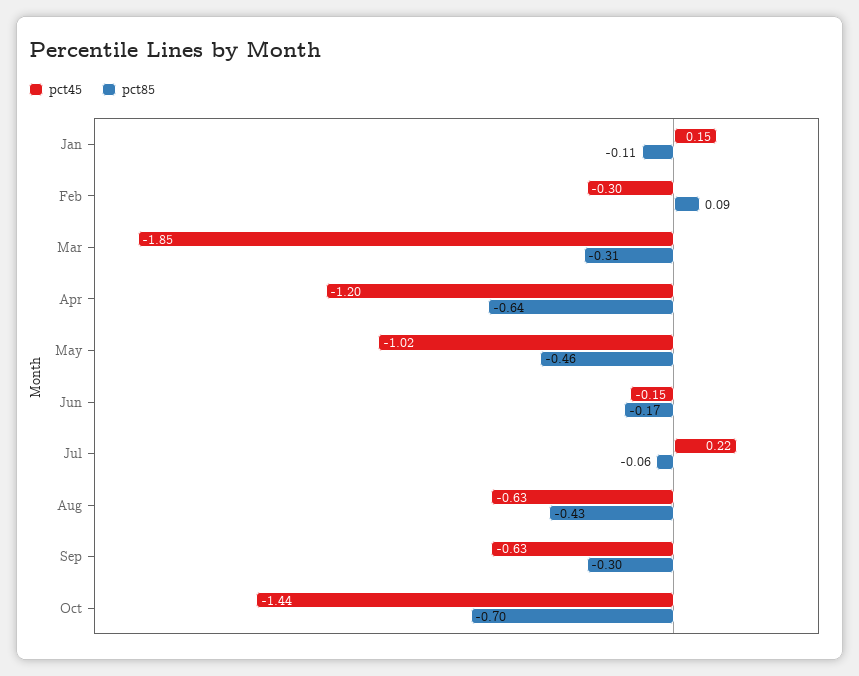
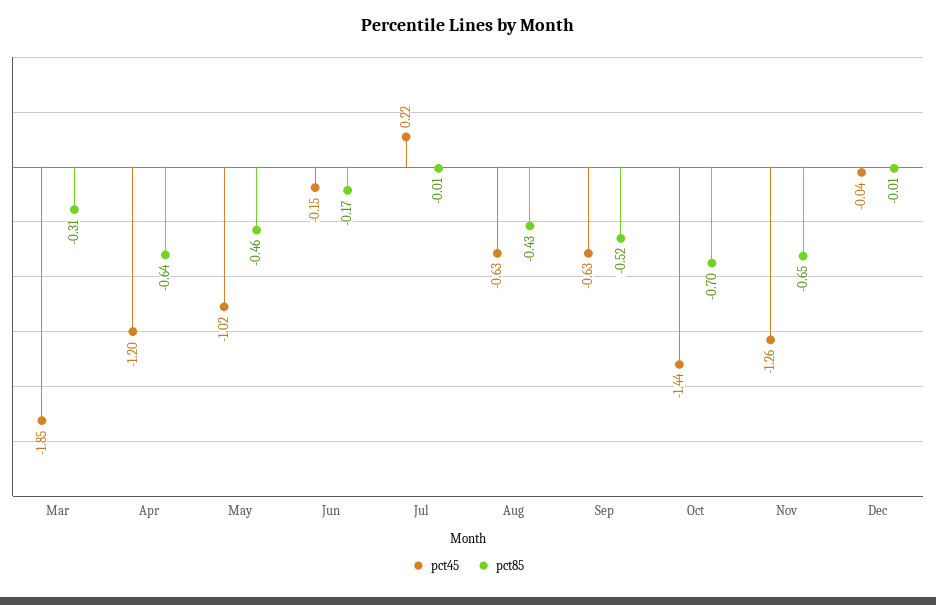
pct45, Jan: 0.15 -> none
pct85, Jan: -0.11 -> none
pct45, Feb: -0.3 -> none
pct85, Feb: 0.09 -> none
pct85, Jul: -0.06 -> -0.01
pct85, Sep: -0.3 -> -0.52
pct45, Nov: none -> -1.26
pct85, Nov: none -> -0.65
pct45, Dec: none -> -0.04
pct85, Dec: none -> -0.01

